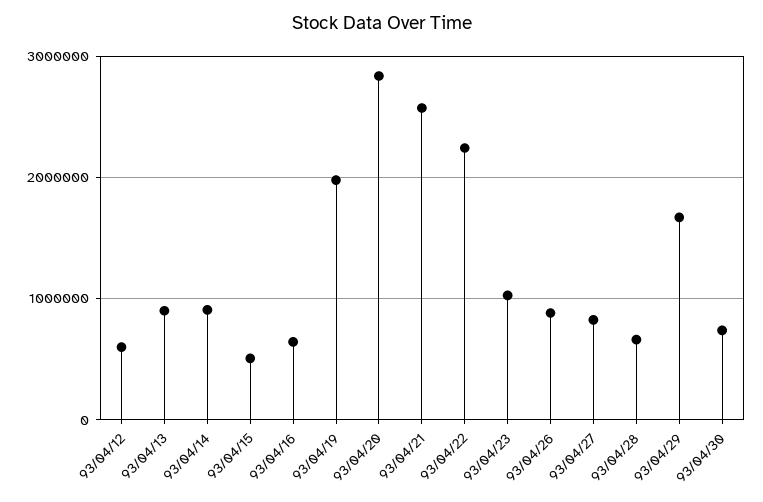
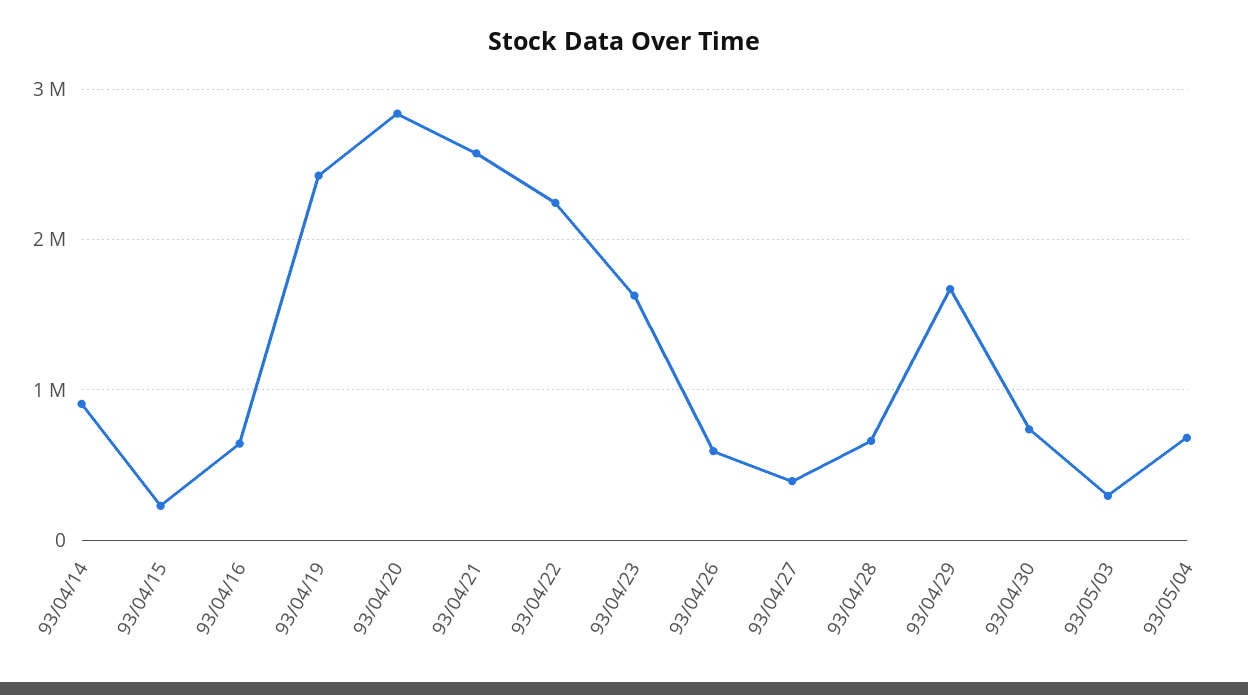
93/04/12: 600000 -> none
93/04/13: 900000 -> none
93/04/15: 500000 -> 200000
93/04/19: 2000000 -> 2400000
93/04/23: 1000000 -> 1600000
93/04/26: 900000 -> 600000
93/04/27: 800000 -> 400000
93/05/03: none -> 300000
93/05/04: none -> 700000

